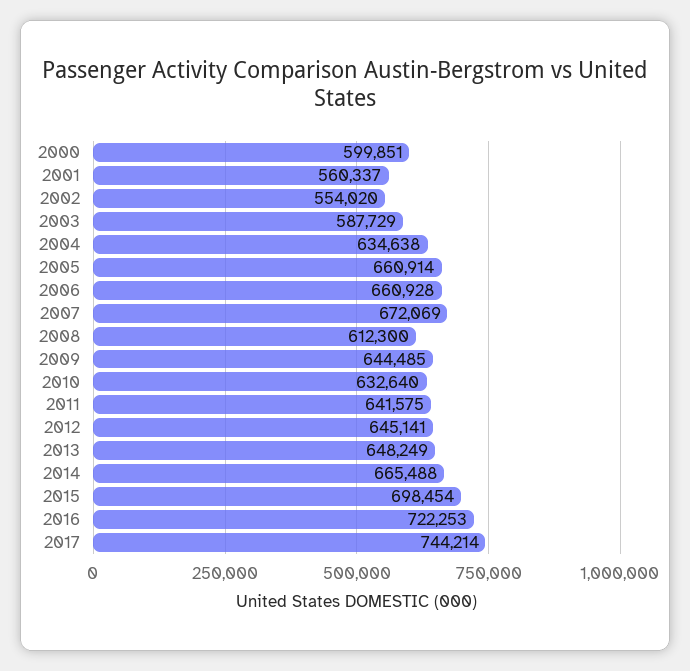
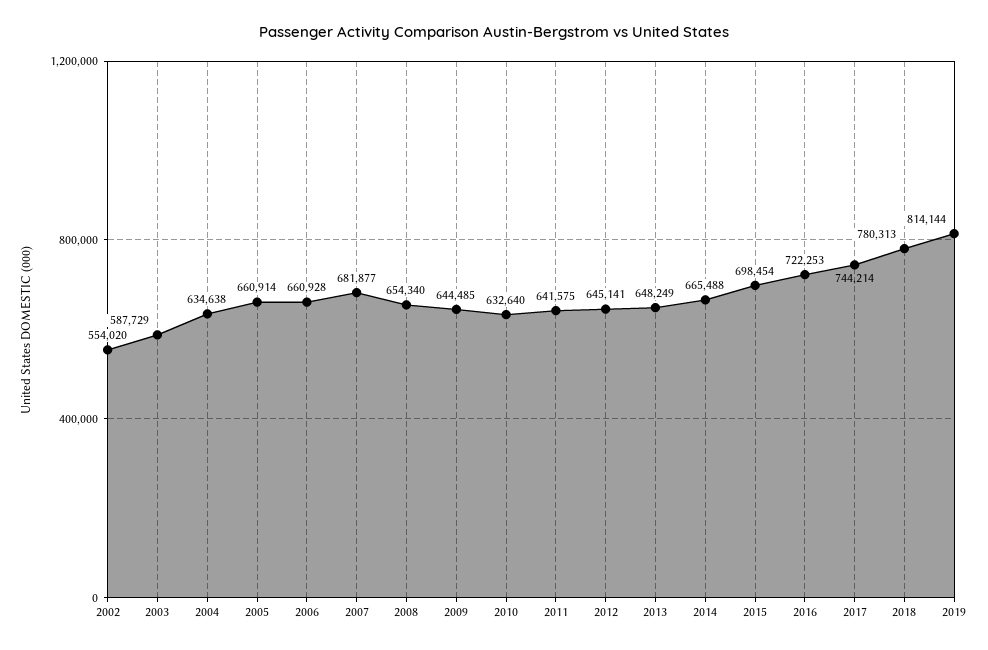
2000: 599851 -> none
2001: 560337 -> none
2007: 672069 -> 681877
2008: 612300 -> 654340
2018: none -> 780313
2019: none -> 814144

